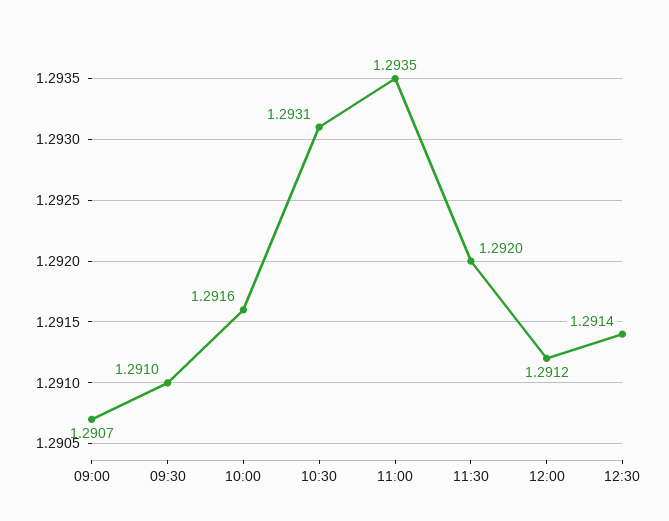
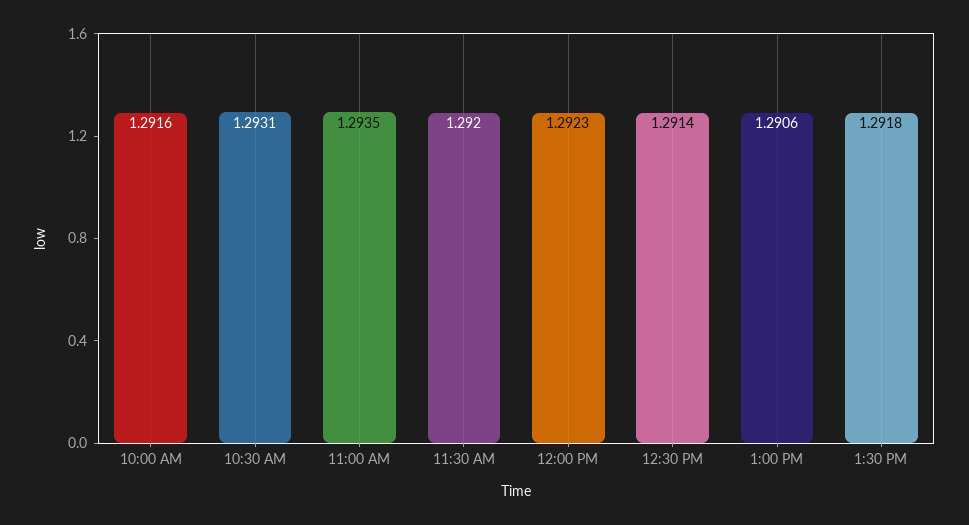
09:00: 1.2907 -> none
09:30: 1.291 -> none
12:00: 1.2912 -> 1.2923
1:00 PM: none -> 1.2906
1:30 PM: none -> 1.2918

